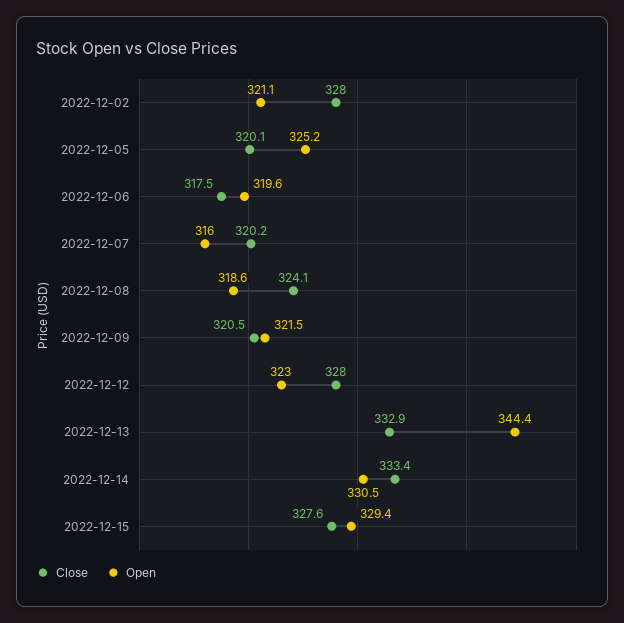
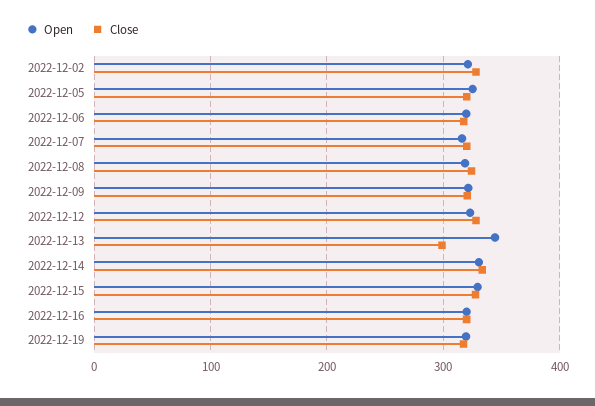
Close, 2022-12-13: 332.9 -> 300
Open, 2022-12-16: none -> 320
Close, 2022-12-16: none -> 320
Open, 2022-12-19: none -> 320
Close, 2022-12-19: none -> 320

